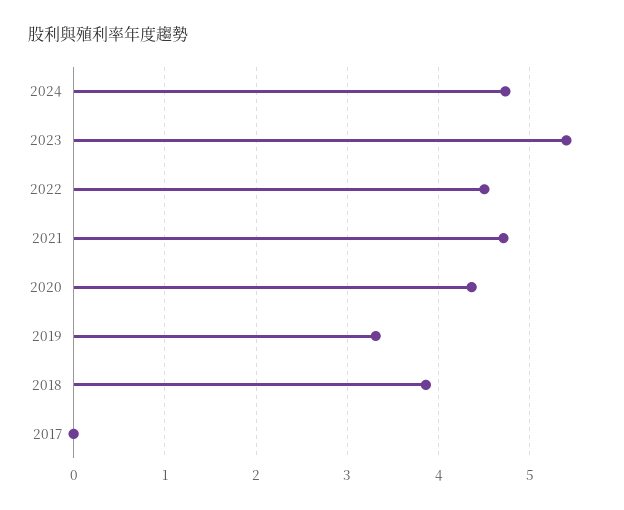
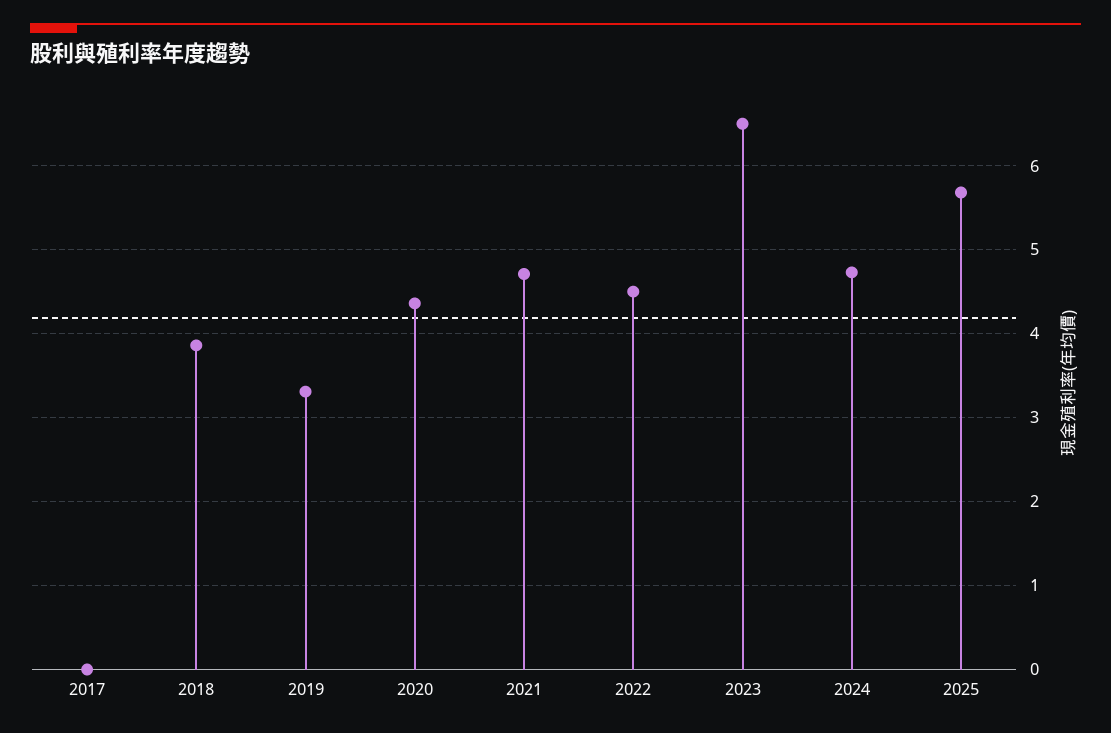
2023: 5.4 -> 6.5
2025: none -> 5.7

